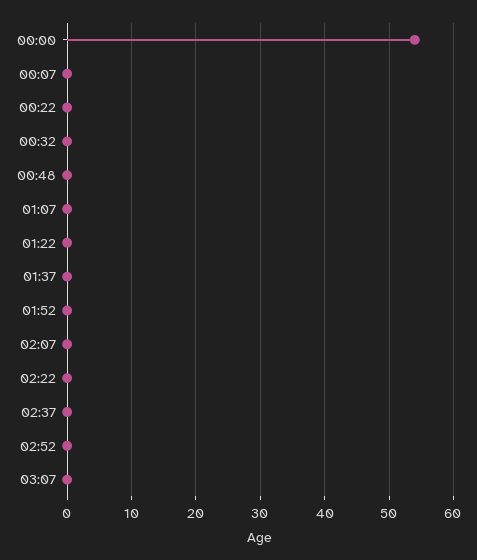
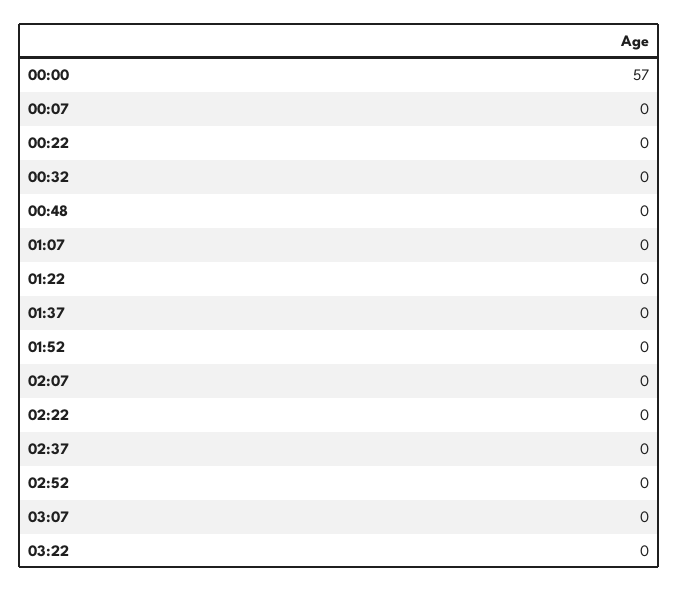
00:00: 54 -> 57
03:22: none -> 0

